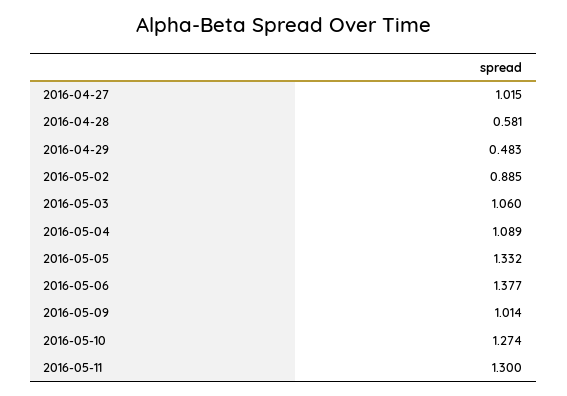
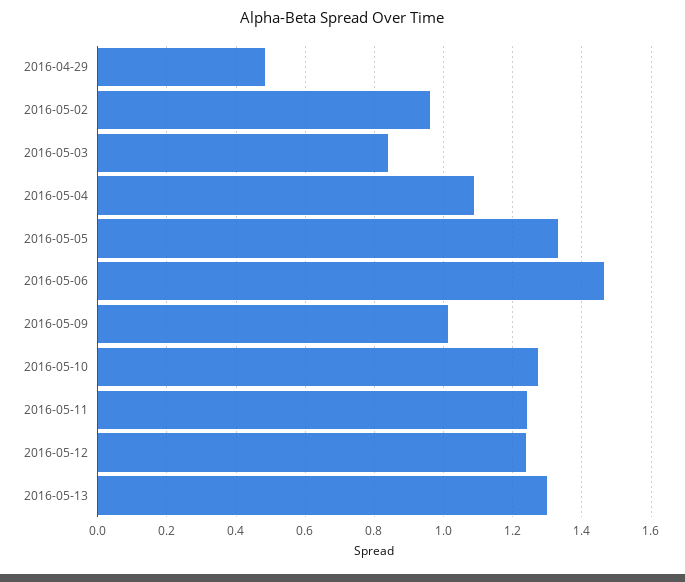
2016-04-27: 1.015 -> none
2016-04-28: 0.581 -> none
2016-05-02: 0.885 -> 0.96
2016-05-03: 1.06 -> 0.84
2016-05-06: 1.377 -> 1.46
2016-05-11: 1.3 -> 1.24
2016-05-12: none -> 1.24
2016-05-13: none -> 1.3

